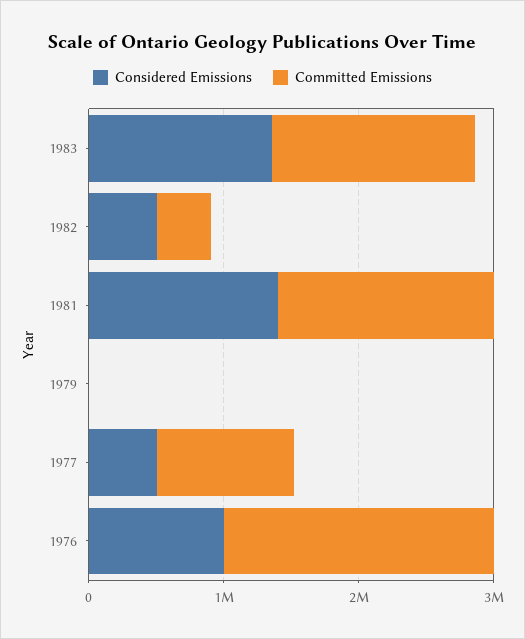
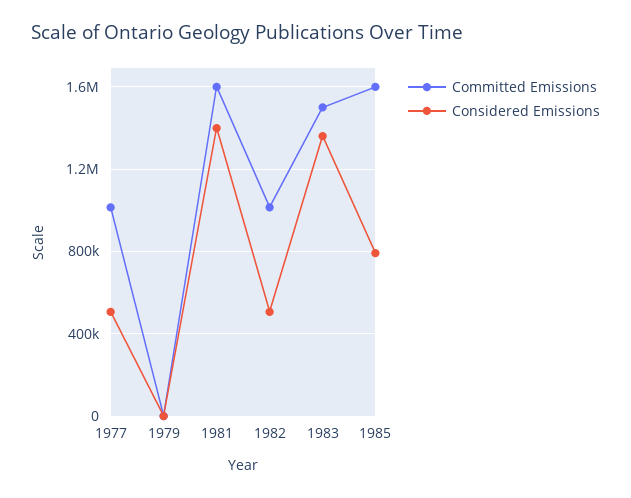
Committed Emissions, 1982: 400000 -> 1000000
Considered Emissions, 1976: 1000000 -> none
Committed Emissions, 1976: 2000000 -> none
Committed Emissions, 1985: none -> 1600000
Considered Emissions, 1985: none -> 800000

